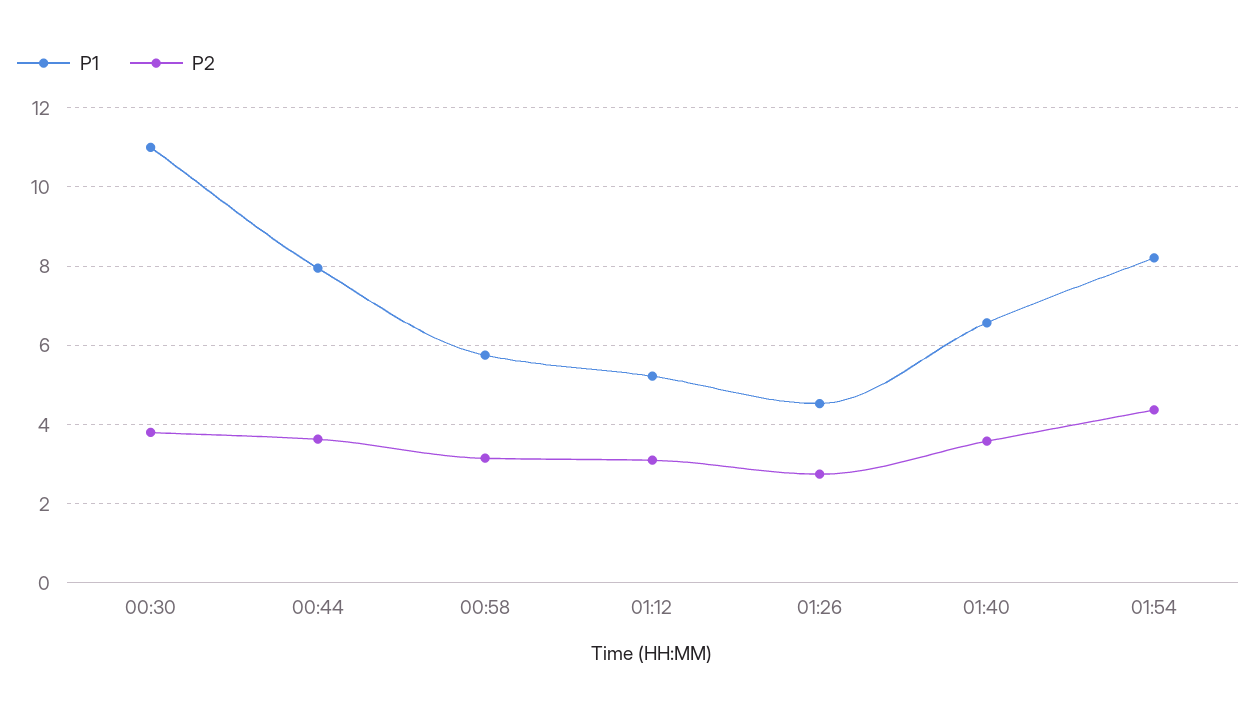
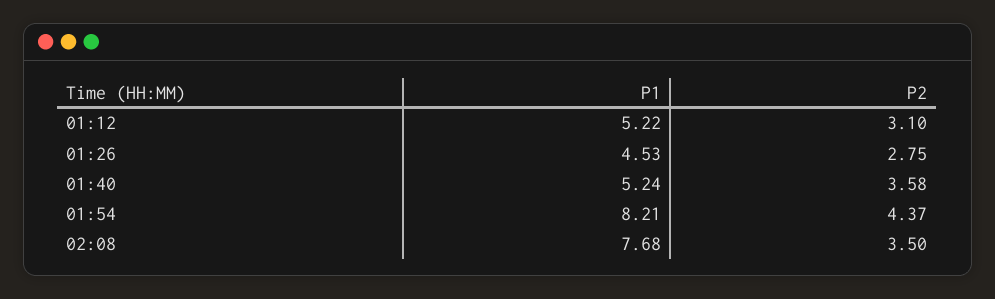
P1, 00:30: 11 -> none
P2, 00:30: 3.8 -> none
P1, 00:44: 8 -> none
P2, 00:44: 3.6 -> none
P1, 00:58: 5.8 -> none
P2, 00:58: 3.2 -> none
P1, 01:40: 6.6 -> 5.24
P1, 02:08: none -> 7.68
P2, 02:08: none -> 3.5

